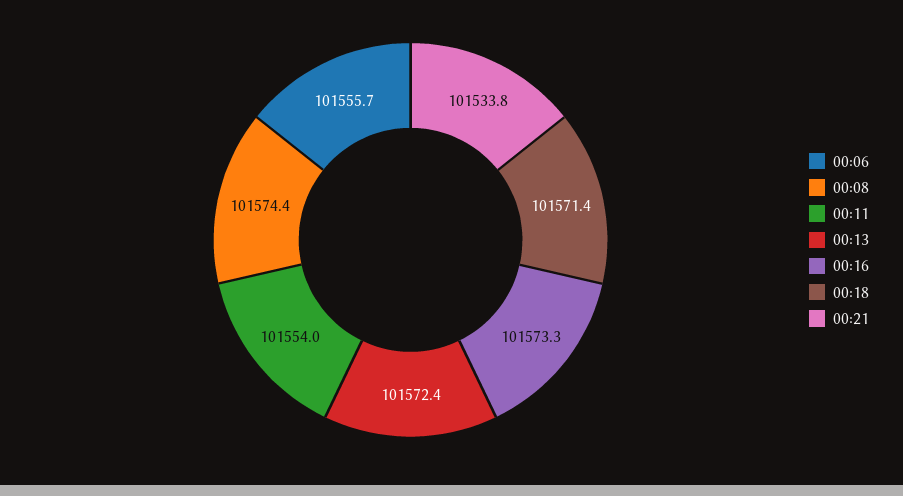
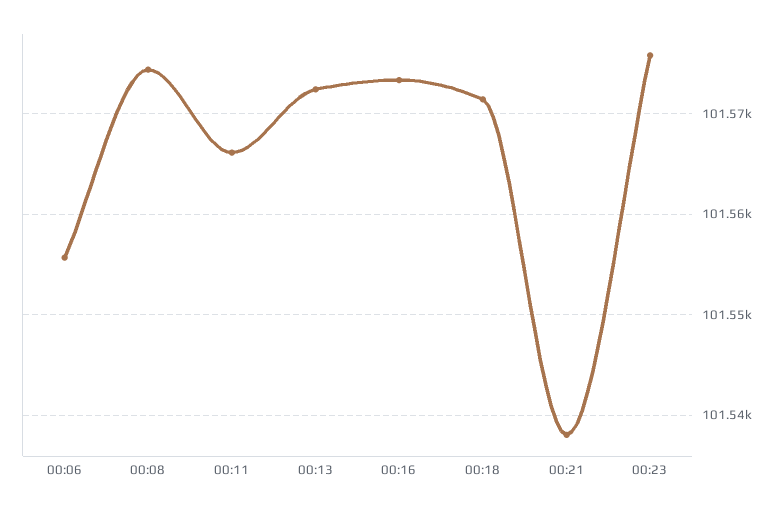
00:11: 101554 -> 101566
00:21: 101533.8 -> 101538
00:23: none -> 101576

